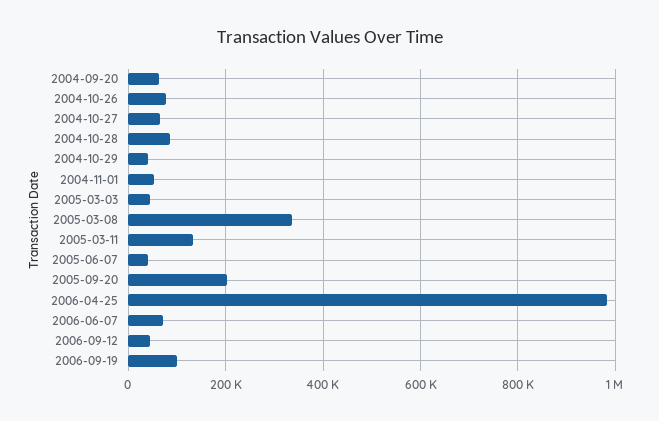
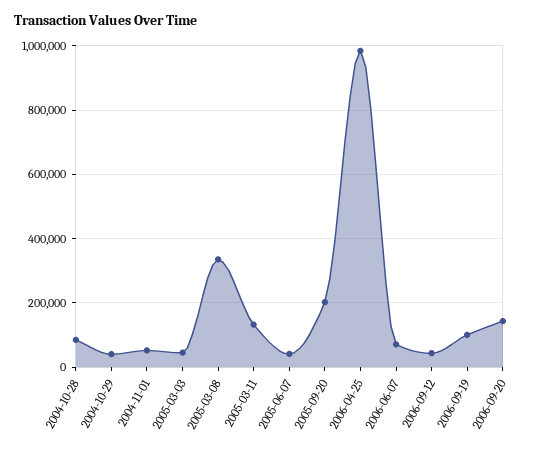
2004-09-20: 60000 -> none
2004-10-26: 80000 -> none
2004-10-27: 60000 -> none
2006-09-20: none -> 140000

